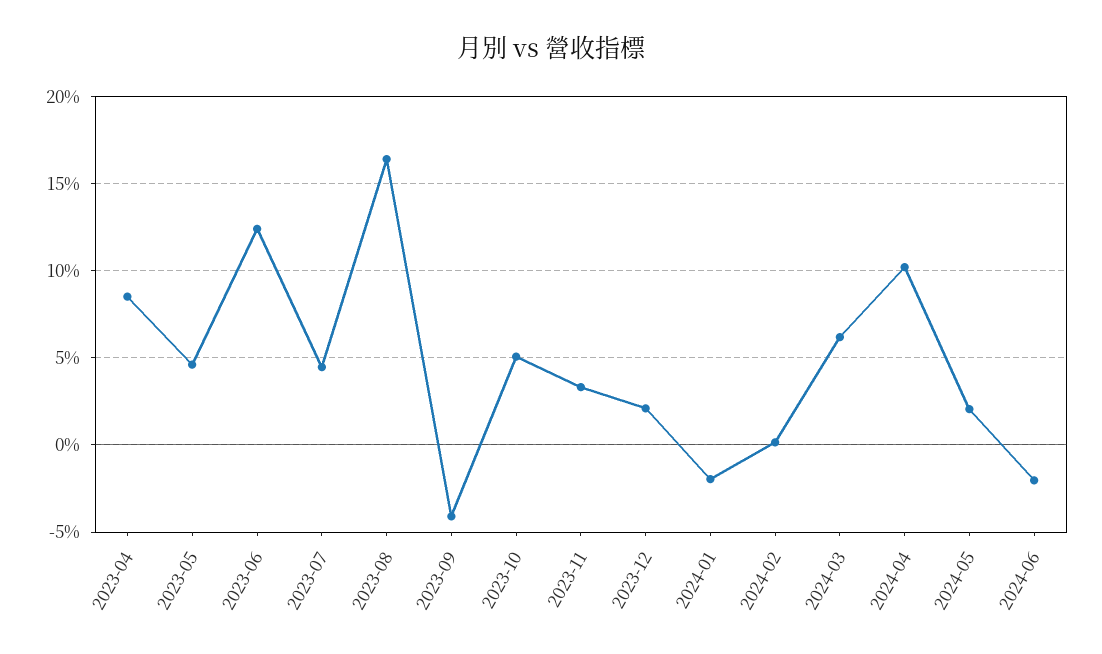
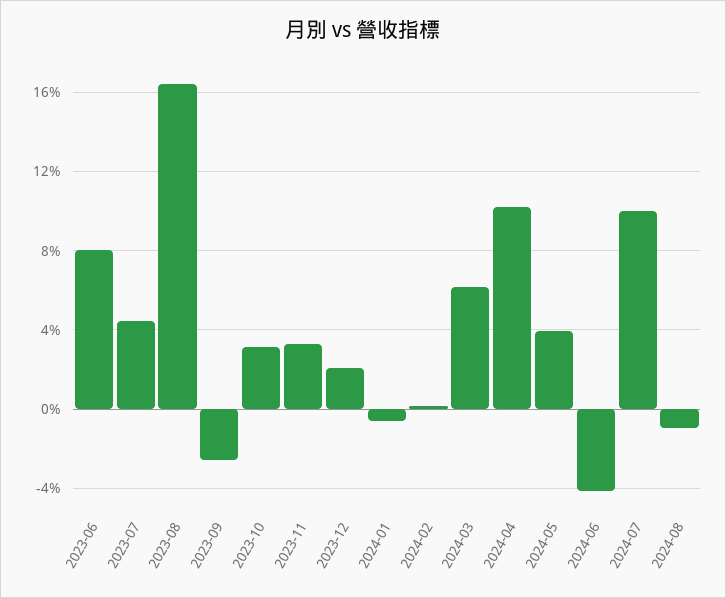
2023-04: 8.5 -> none
2023-05: 4.5 -> none
2023-06: 12.5 -> 8
2023-09: -4 -> -2.5
2023-10: 5 -> 3
2024-01: -2 -> -0.5
2024-05: 2 -> 4
2024-06: -2 -> -4
2024-07: none -> 10
2024-08: none -> -1

